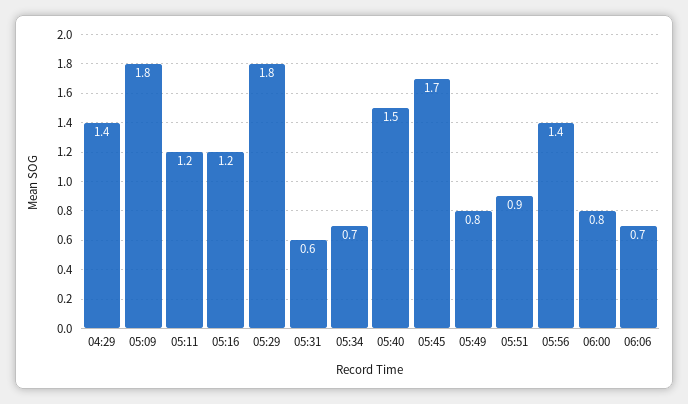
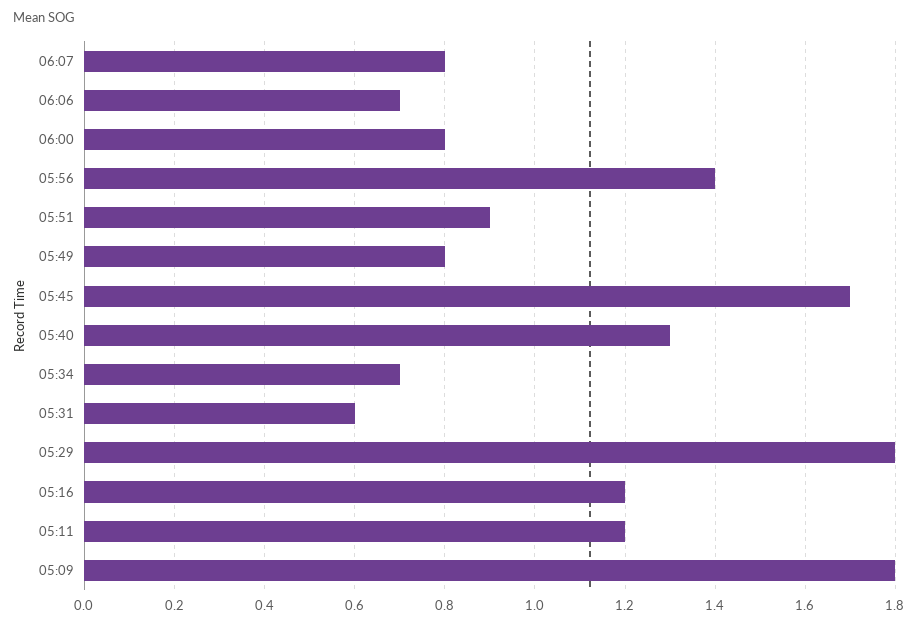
04:29: 1.4 -> none
05:40: 1.5 -> 1.3
06:07: none -> 0.8

